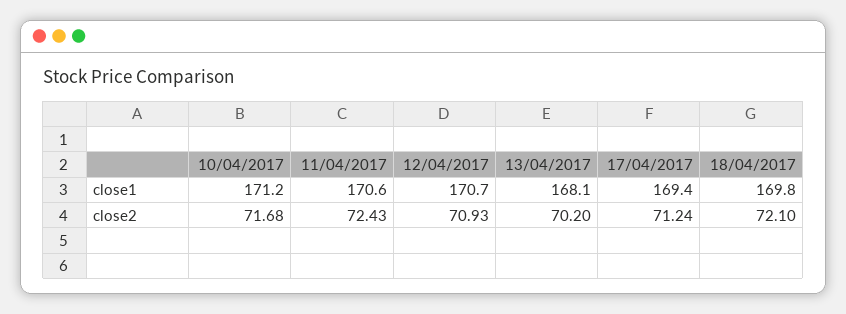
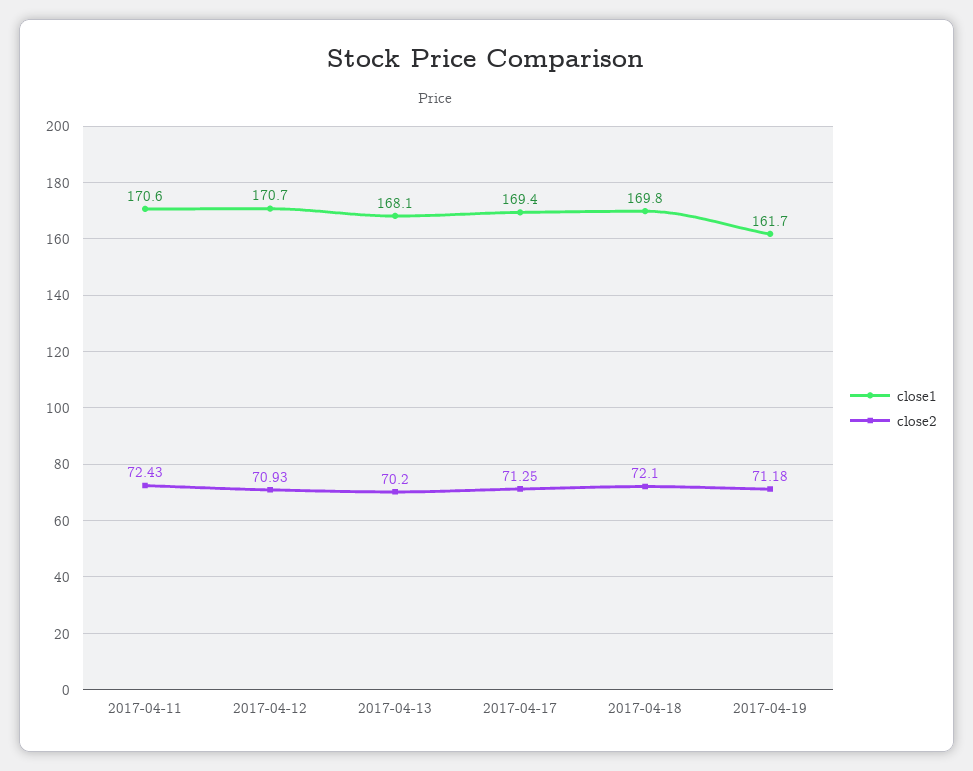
close1, 10/04/2017: 171.2 -> none
close2, 10/04/2017: 71.68 -> none
close2, 17/04/2017: 71.24 -> 71.25
close1, 2017-04-19: none -> 161.7
close2, 2017-04-19: none -> 71.18

